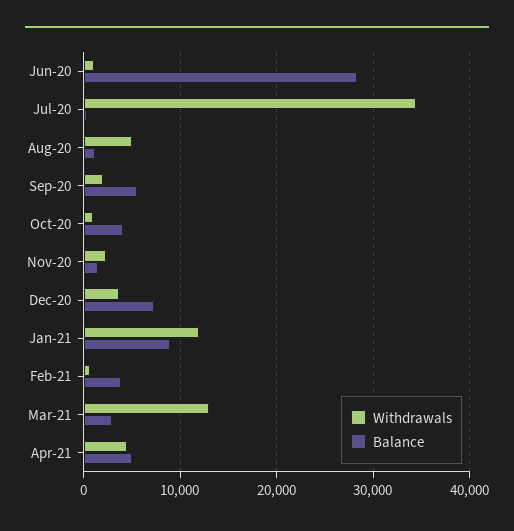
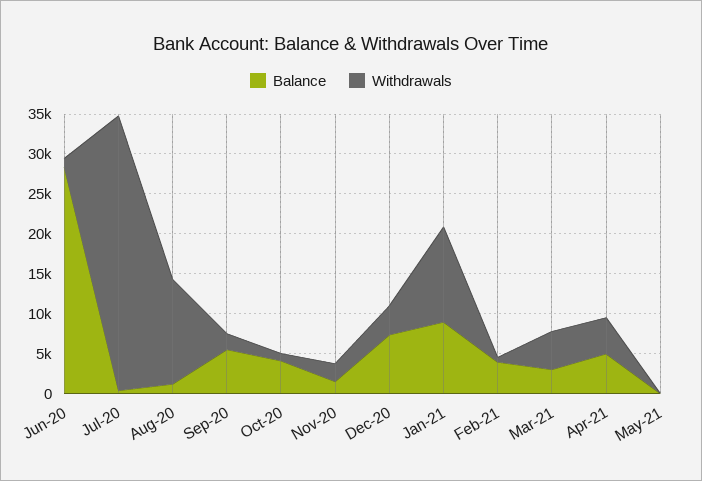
Withdrawals, Aug-20: 5000 -> 12500
Withdrawals, Mar-21: 13000 -> 5000
Balance, May-21: none -> 0
Withdrawals, May-21: none -> 0

